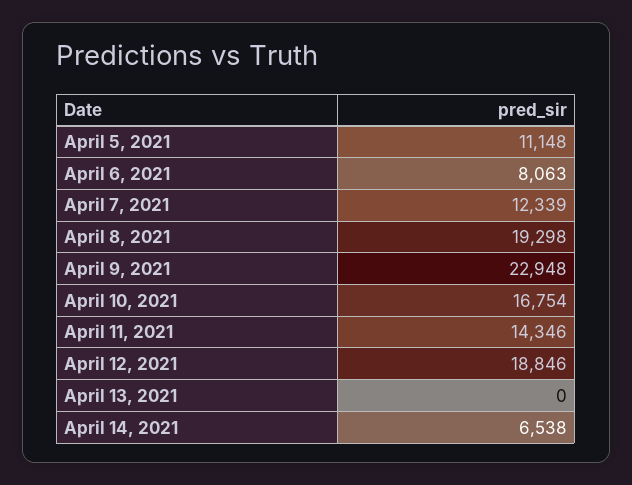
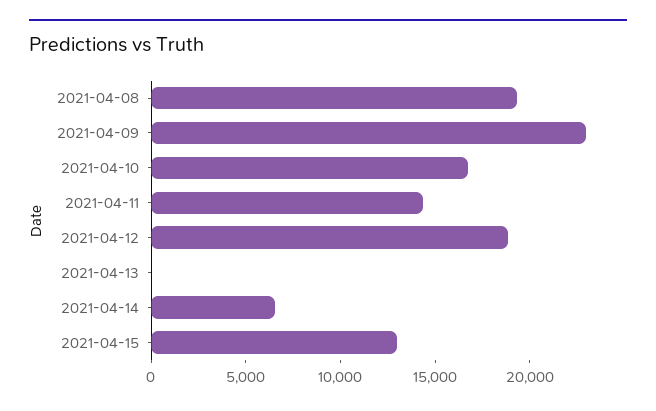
April 5, 2021: 11148 -> none
April 6, 2021: 8063 -> none
April 7, 2021: 12339 -> none
2021-04-15: none -> 13000

